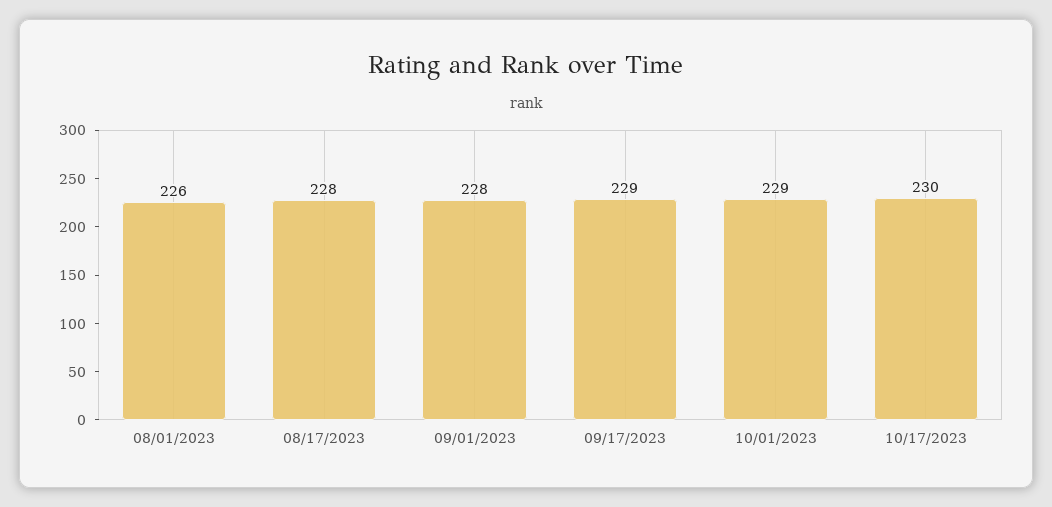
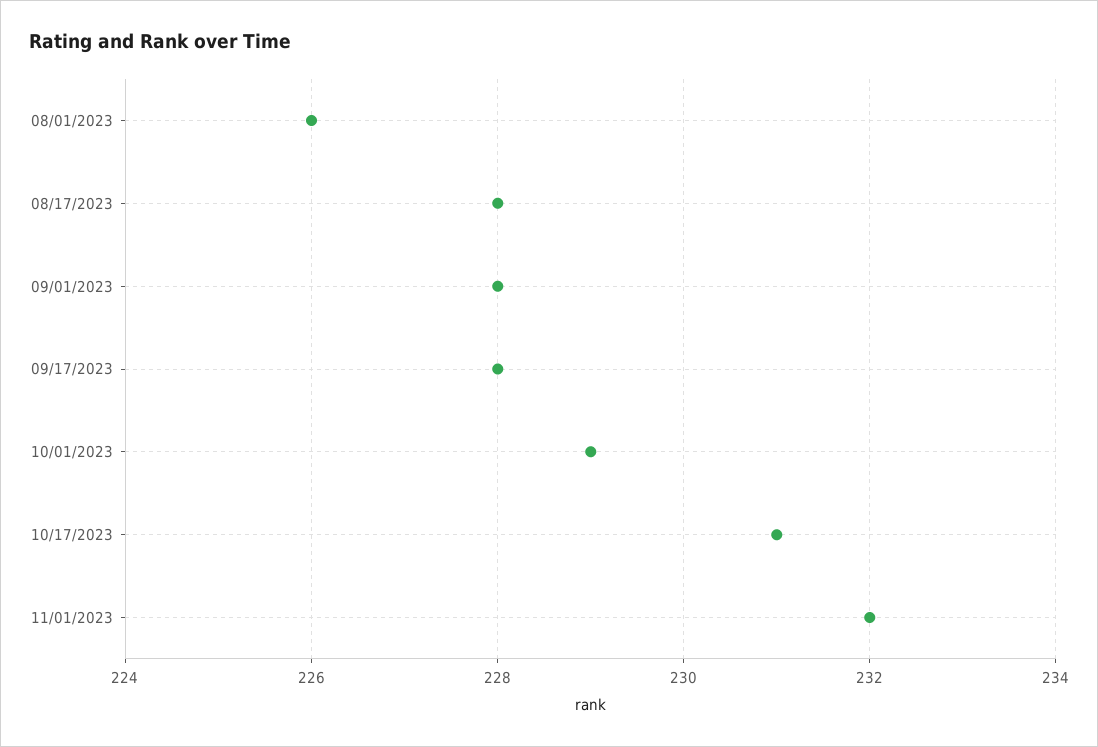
09/17/2023: 229 -> 228
10/17/2023: 230 -> 231
11/01/2023: none -> 232

